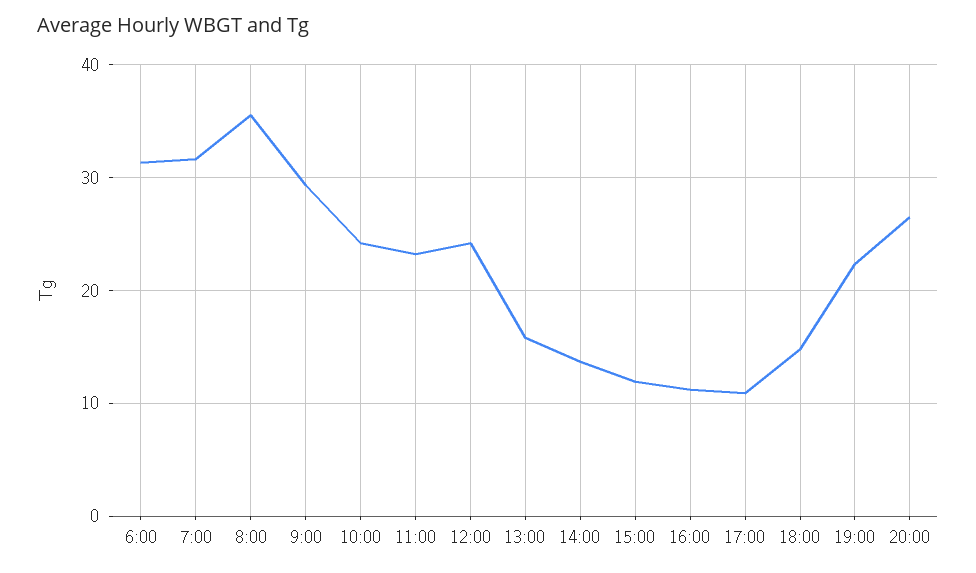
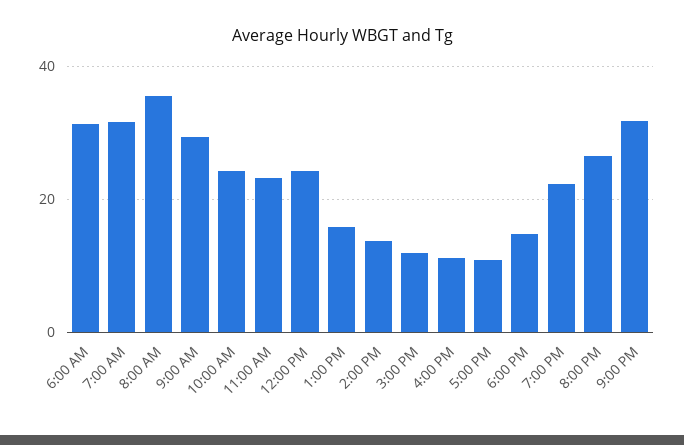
9:00 PM: none -> 32

